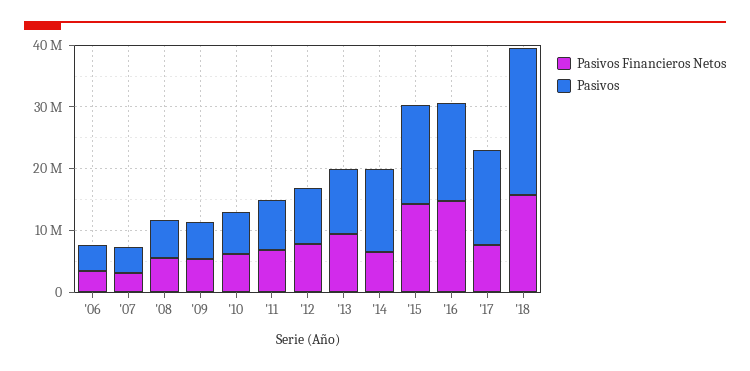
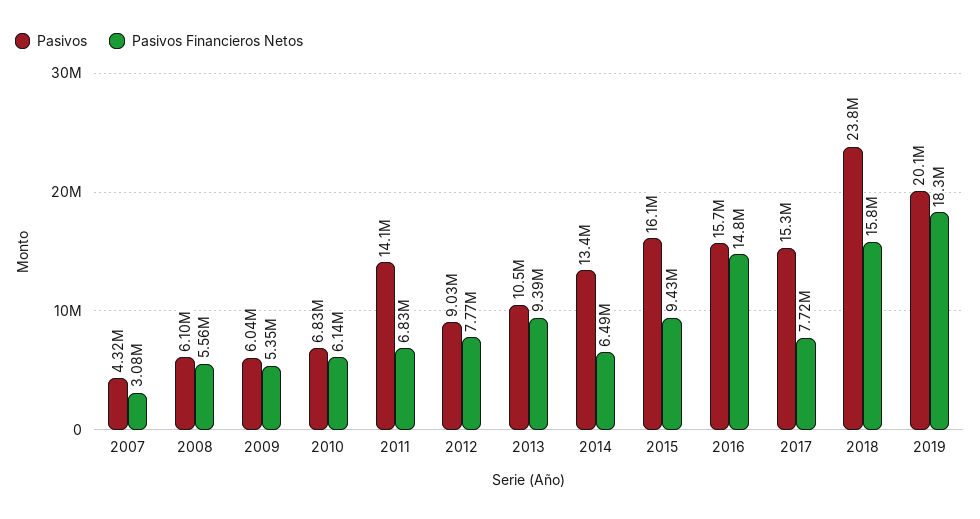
Pasivos Financieros Netos, '06: 4000000 -> none
Pasivos, '06: 4000000 -> none
Pasivos, '11: 8000000 -> 14100000
Pasivos Financieros Netos, '15: 14000000 -> 9430000
Pasivos, 2019: none -> 20100000
Pasivos Financieros Netos, 2019: none -> 18300000

